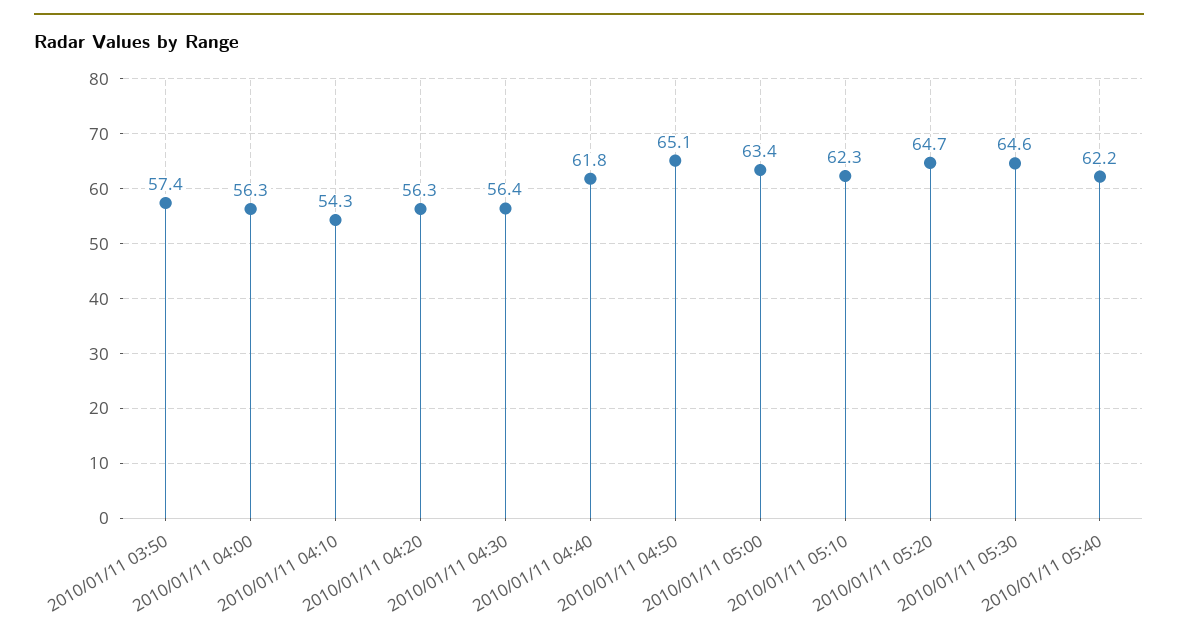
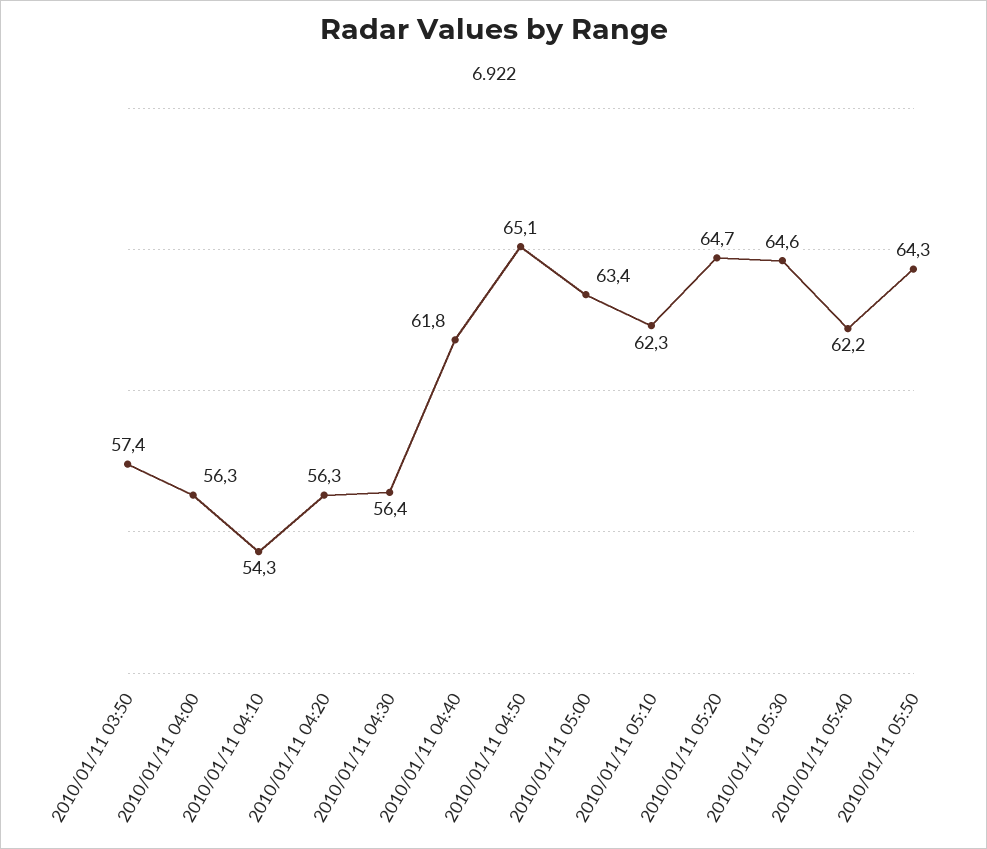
2010/01/11 05:50: none -> 64.3

